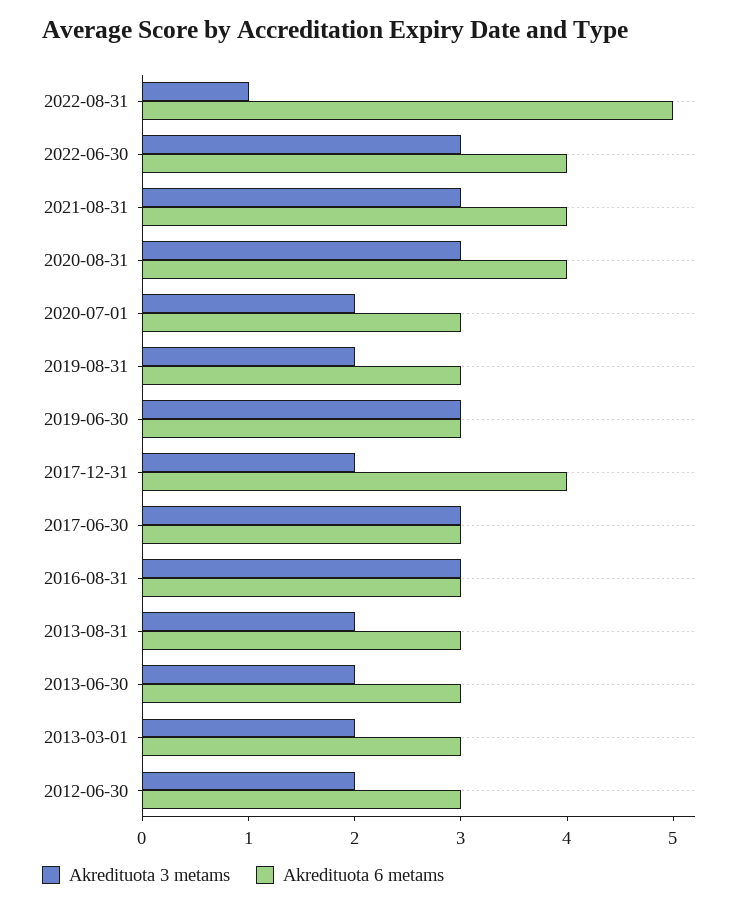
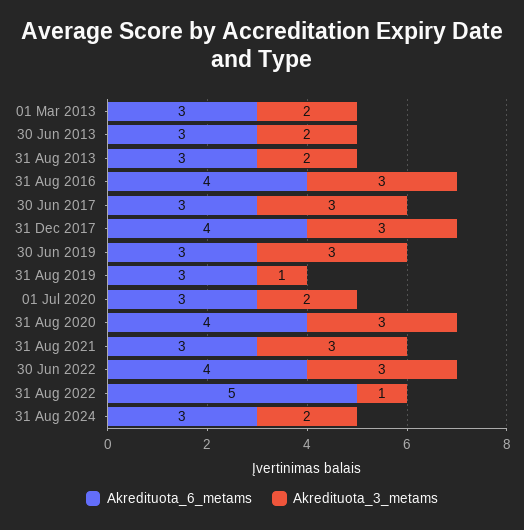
Akredituota 6 metams, 2021-08-31: 4 -> 3
Akredituota 3 metams, 2019-08-31: 2 -> 1
Akredituota 3 metams, 2017-12-31: 2 -> 3
Akredituota 6 metams, 2016-08-31: 3 -> 4
Akredituota 3 metams, 2012-06-30: 2 -> none
Akredituota 6 metams, 2012-06-30: 3 -> none
Akredituota 6 metams, 31 Aug 2024: none -> 3
Akredituota 3 metams, 31 Aug 2024: none -> 2

